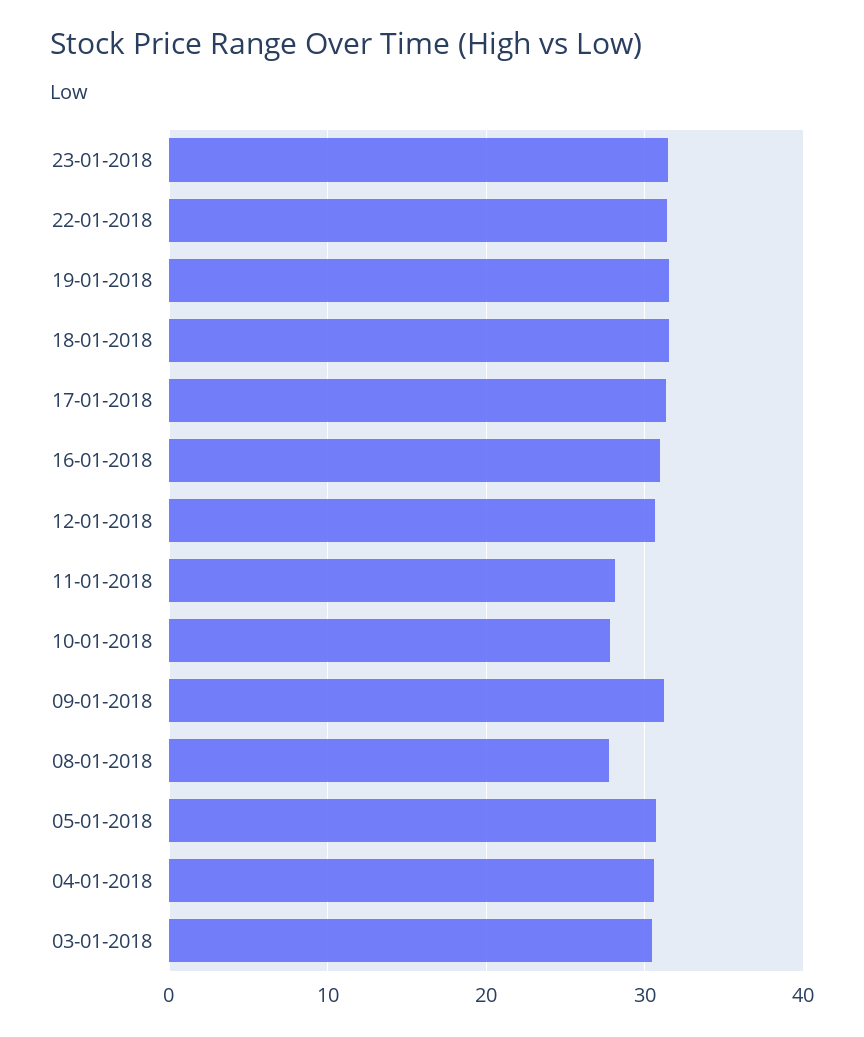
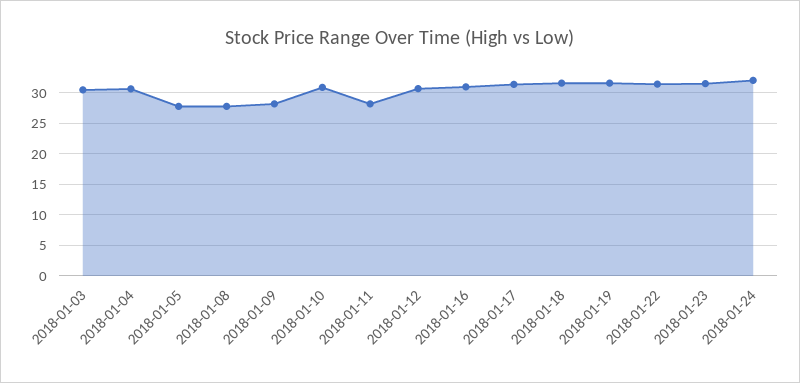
10-01-2018: 28 -> 31
09-01-2018: 31 -> 28
05-01-2018: 31 -> 28
2018-01-24: none -> 32

